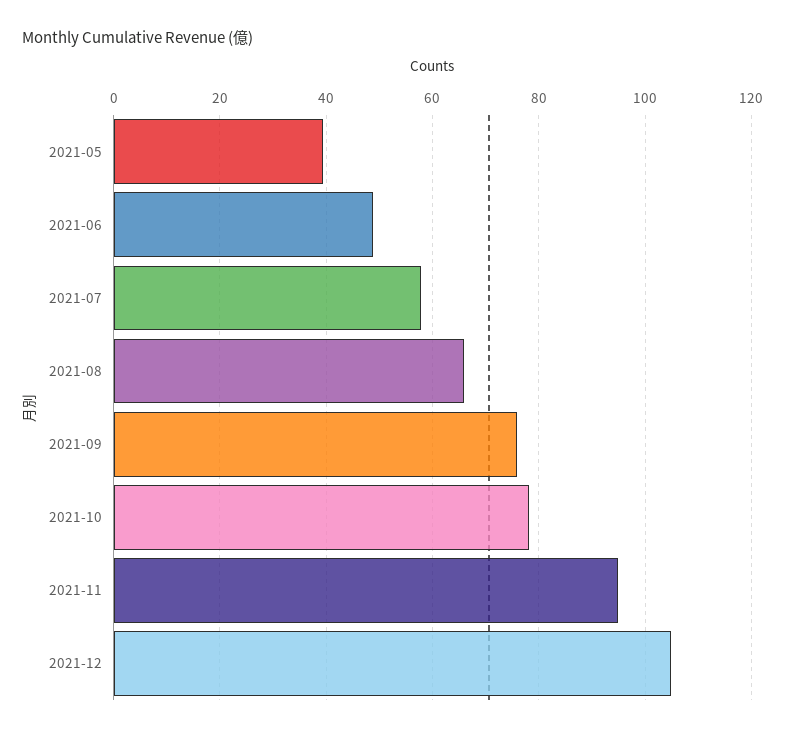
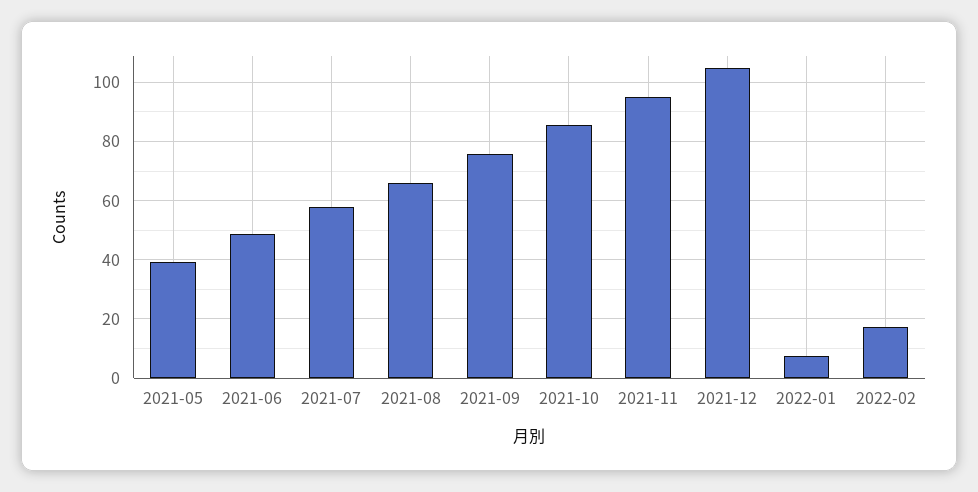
2021-10: 78 -> 85
2022-01: none -> 7.5
2022-02: none -> 17.5

